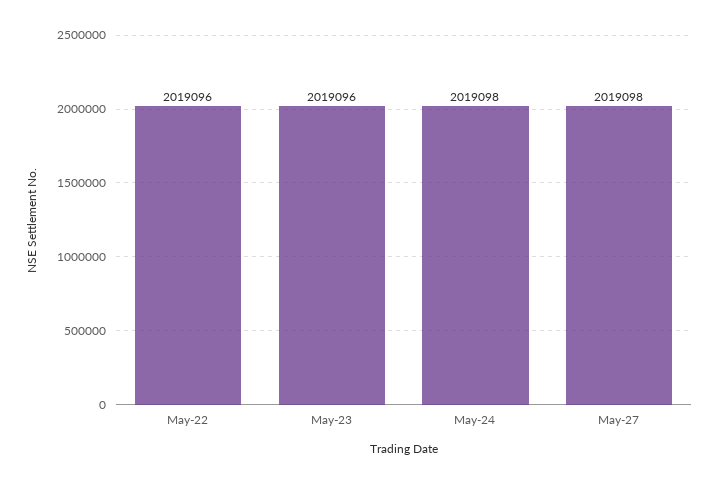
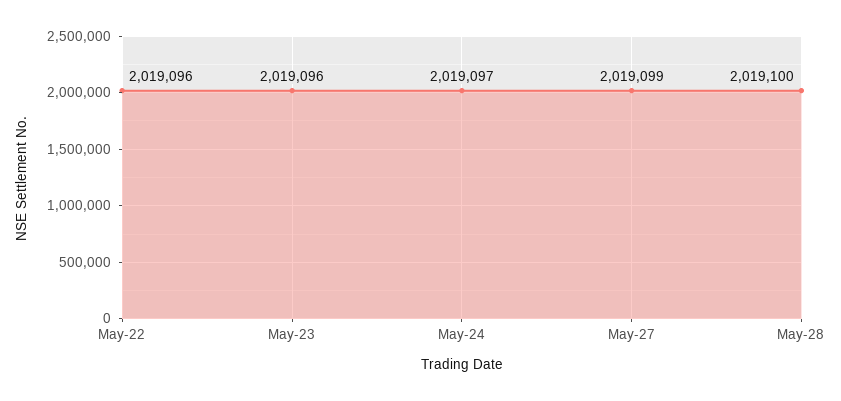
May-24: 2019098 -> 2019097
May-27: 2019098 -> 2019099
May-28: none -> 2019100

